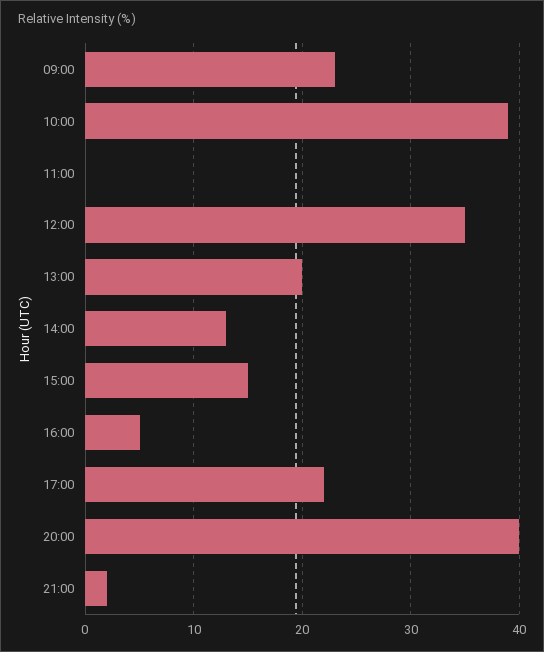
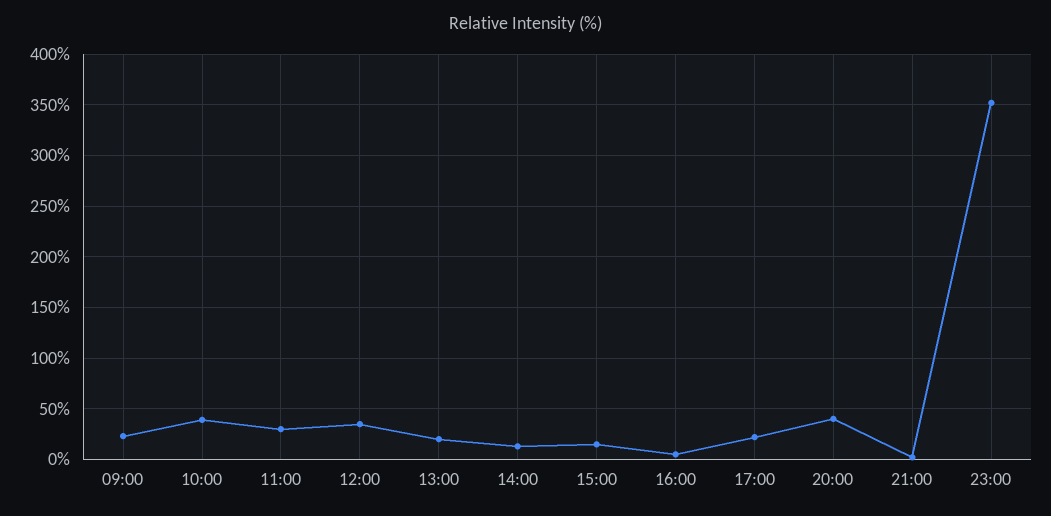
11:00: 0 -> 30
23:00: none -> 350

